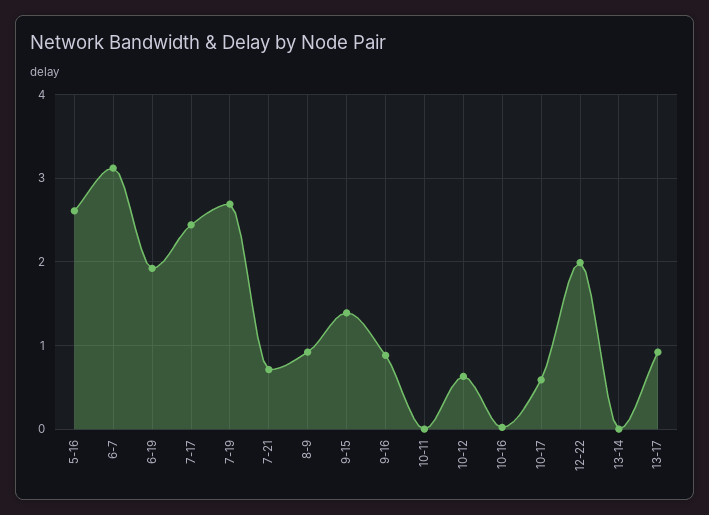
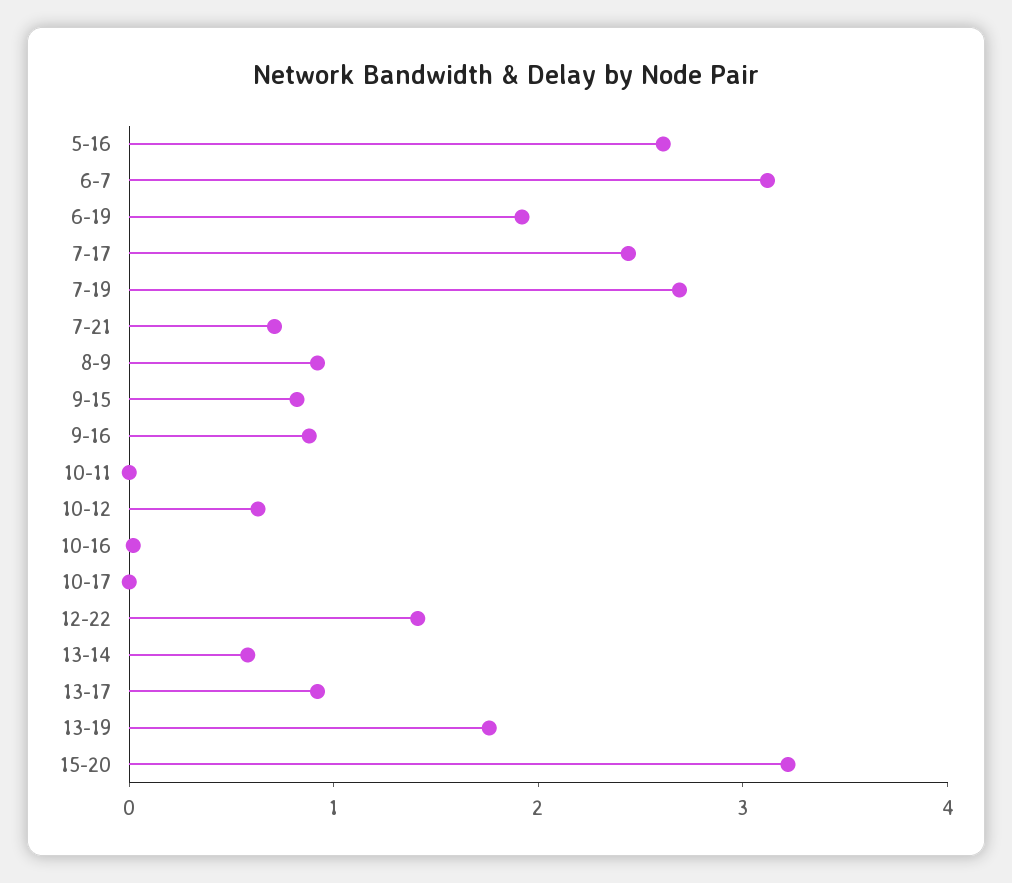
9-15: 1.4 -> 0.8
10-17: 0.6 -> 0
12-22: 2 -> 1.4
13-14: 0 -> 0.6
13-19: none -> 1.8
15-20: none -> 3.2

